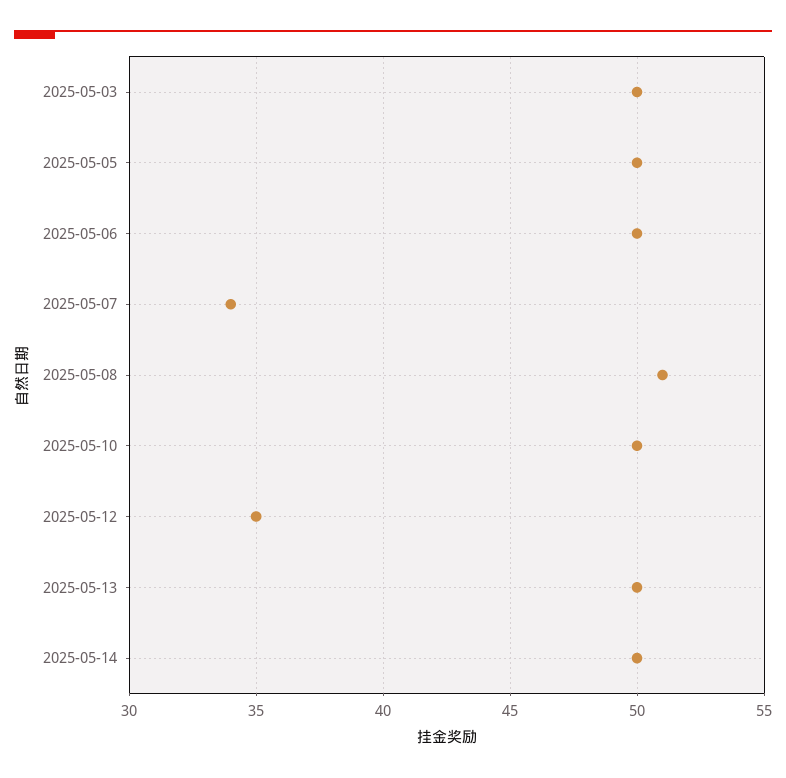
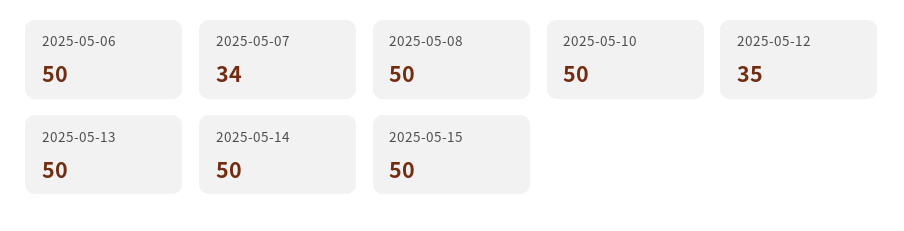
2025-05-03: 50 -> none
2025-05-05: 50 -> none
2025-05-08: 51 -> 50
2025-05-15: none -> 50

